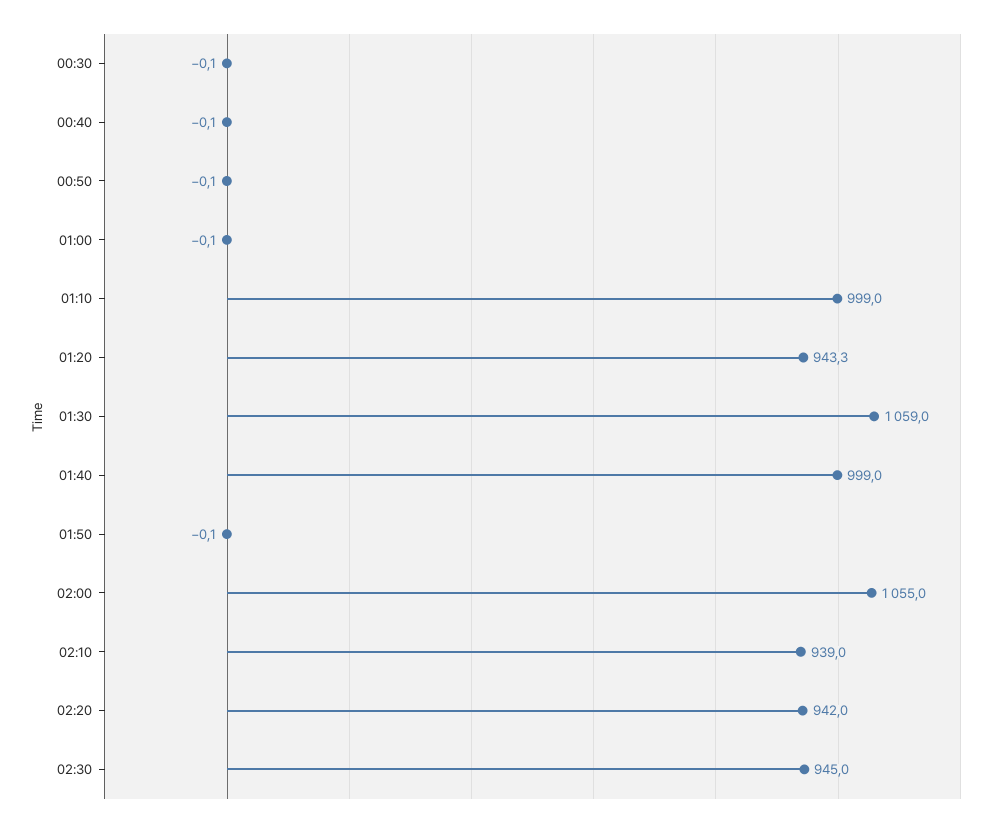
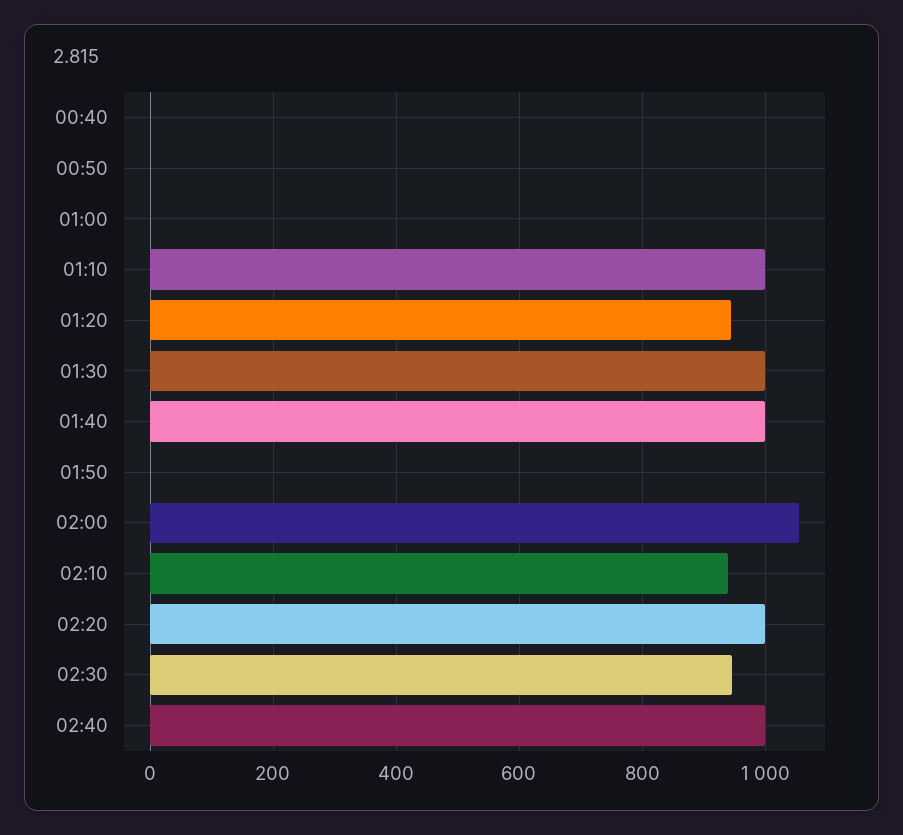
00:30: -0.1 -> none
01:30: 1059 -> 1000
02:20: 942 -> 1000
02:40: none -> 1000

